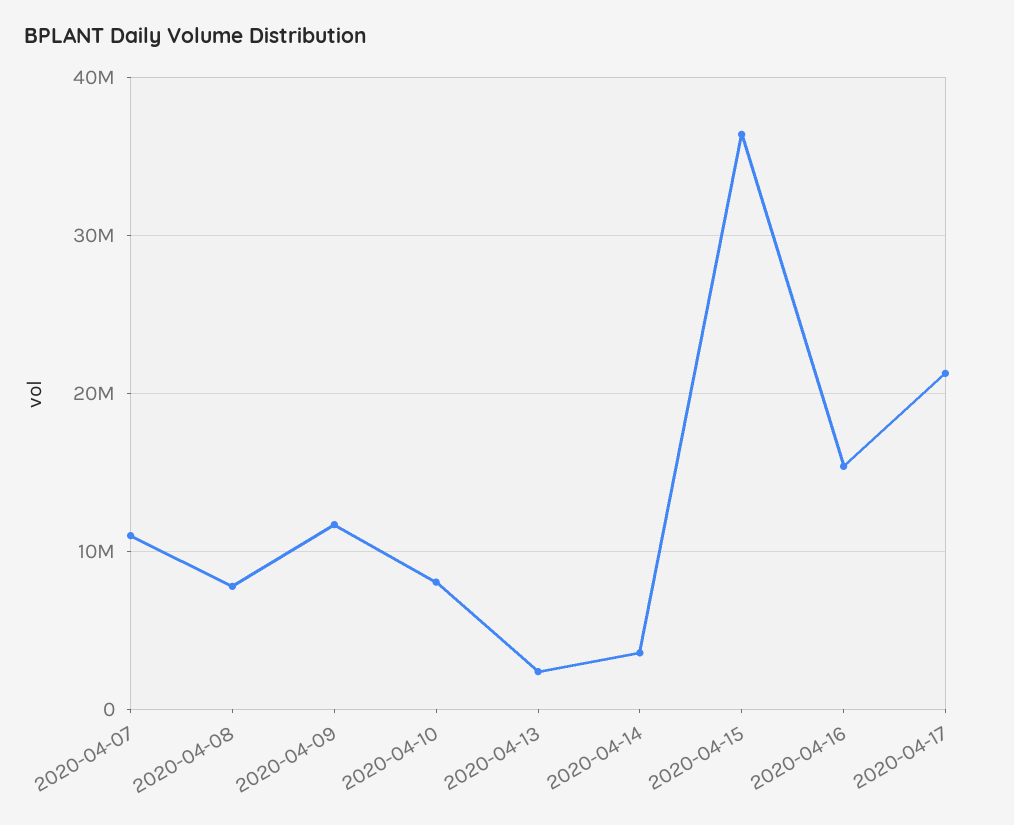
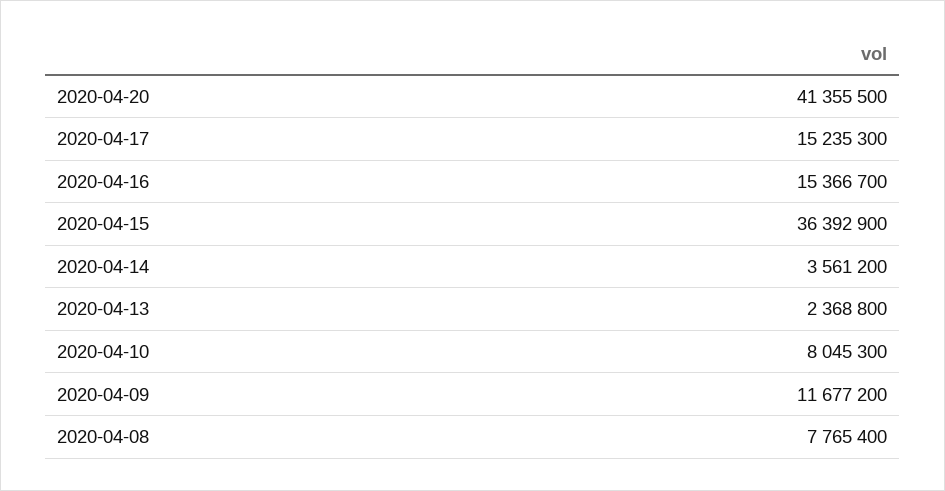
2020-04-07: 11000000 -> none
2020-04-17: 21000000 -> 15235300
2020-04-20: none -> 41355500

